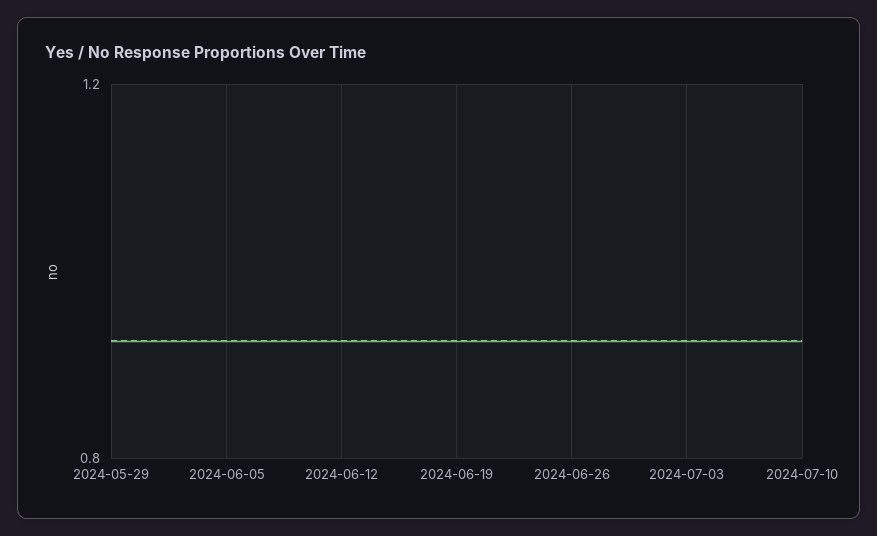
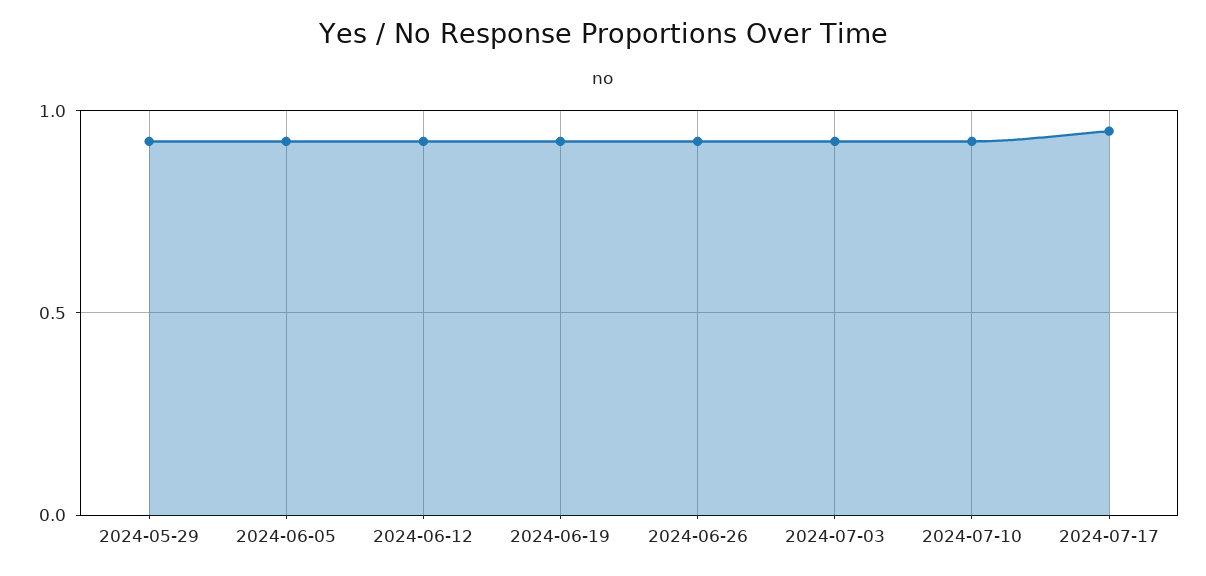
2024-07-17: none -> 0.95

